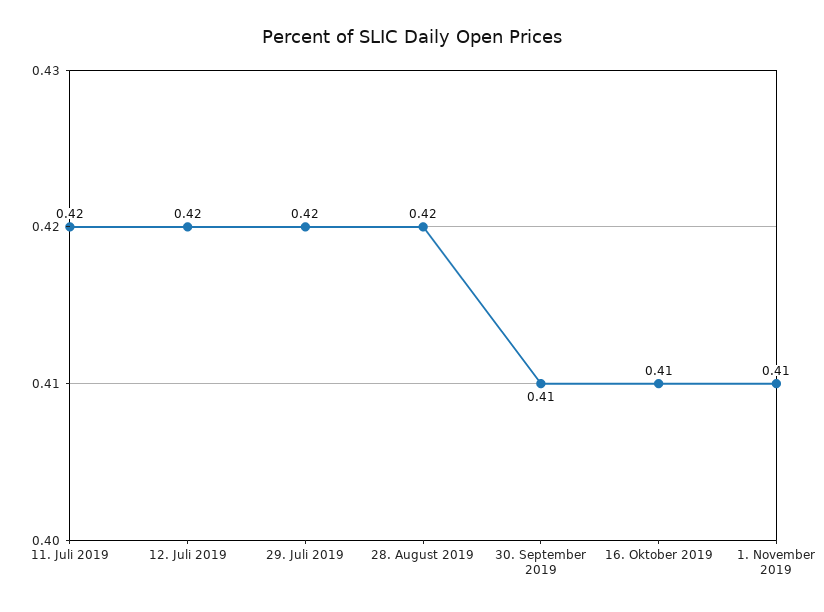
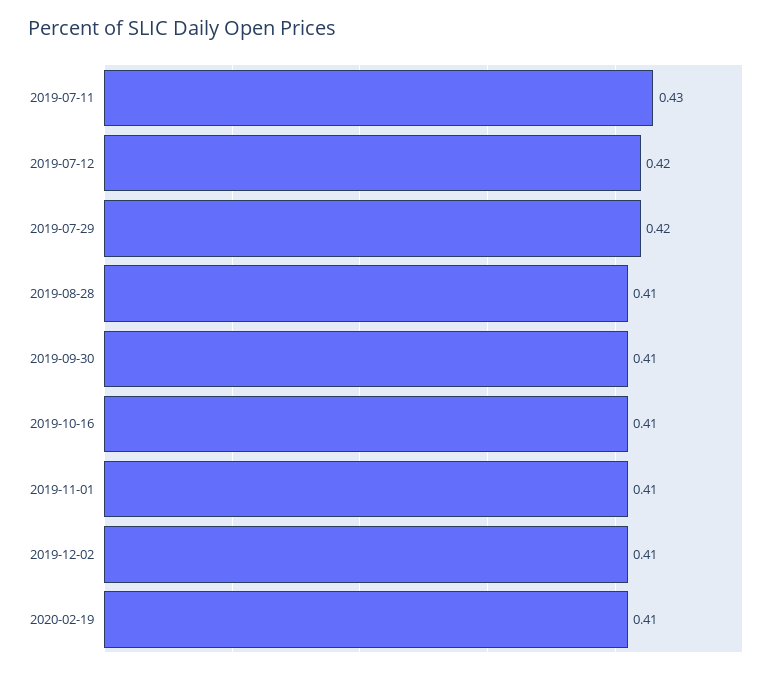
11. Juli 2019: 0.42 -> 0.43
28. August 2019: 0.42 -> 0.41
2019-12-02: none -> 0.41
2020-02-19: none -> 0.41

